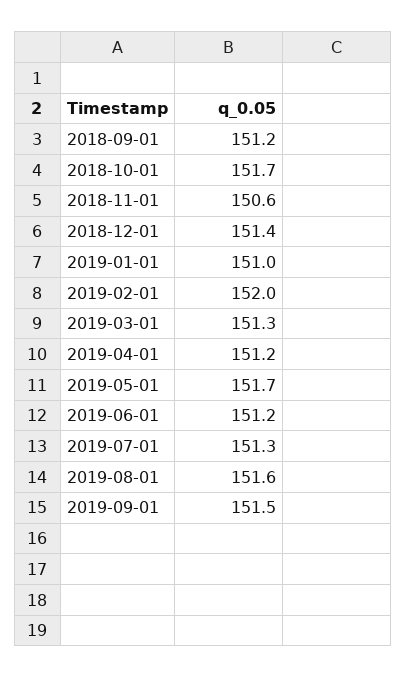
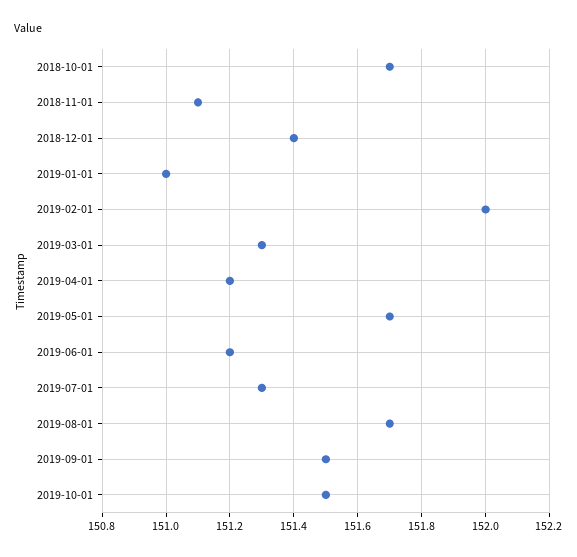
2018-09-01: 151.2 -> none
2018-11-01: 150.6 -> 151.1
2019-08-01: 151.6 -> 151.7
2019-10-01: none -> 151.5

